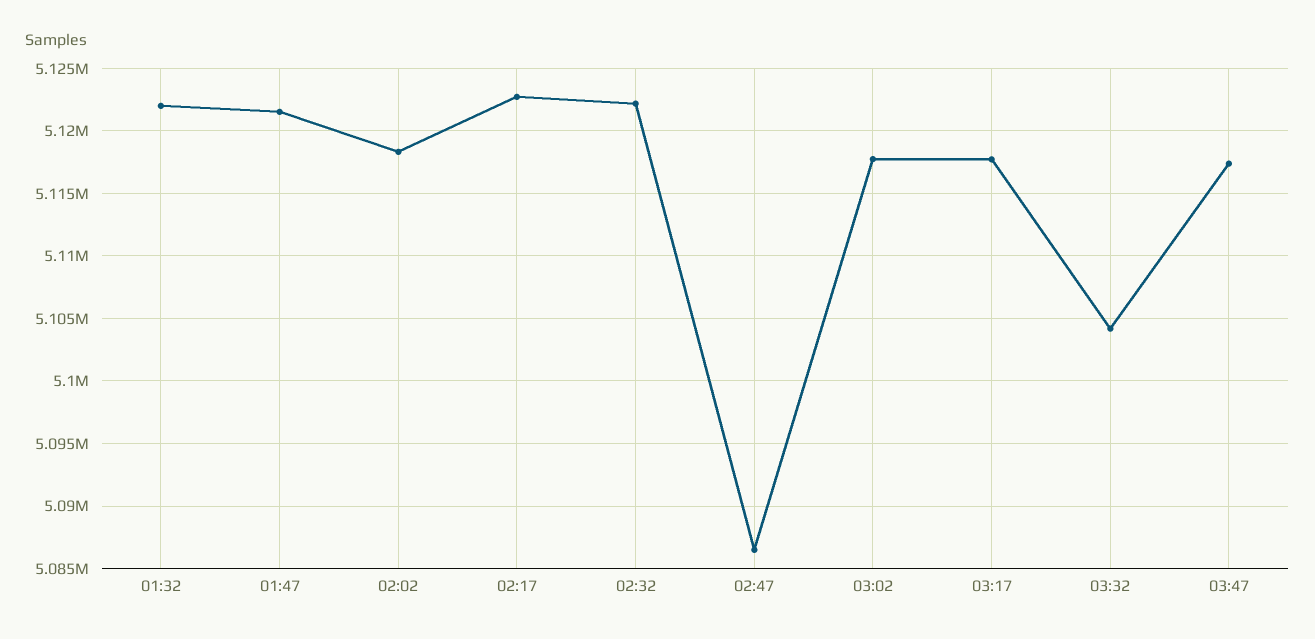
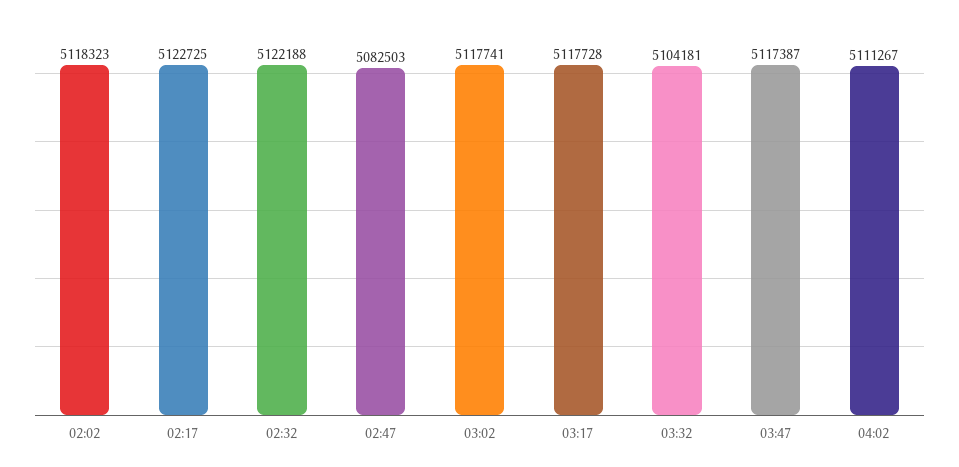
01:32: 5122000 -> none
01:47: 5121500 -> none
02:47: 5086500 -> 5082503
04:02: none -> 5111267

